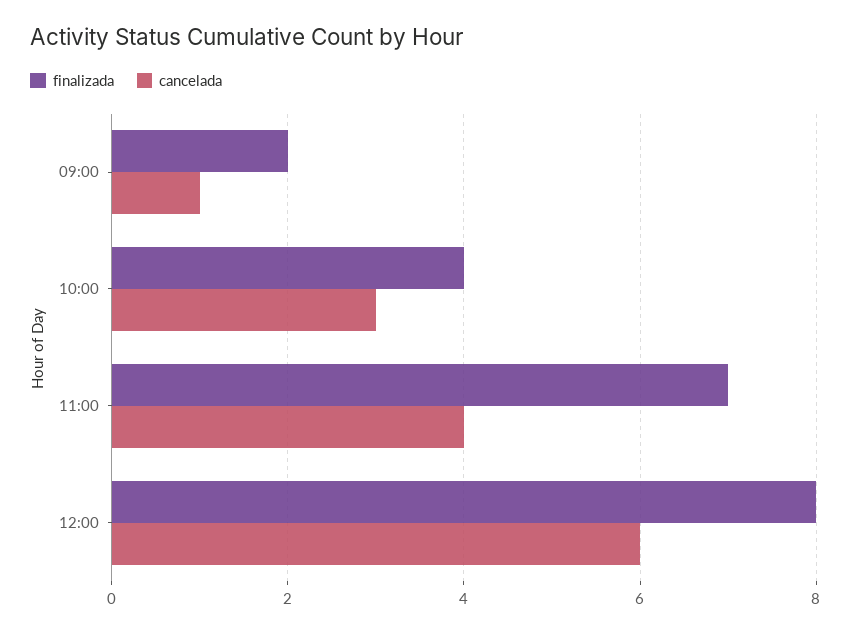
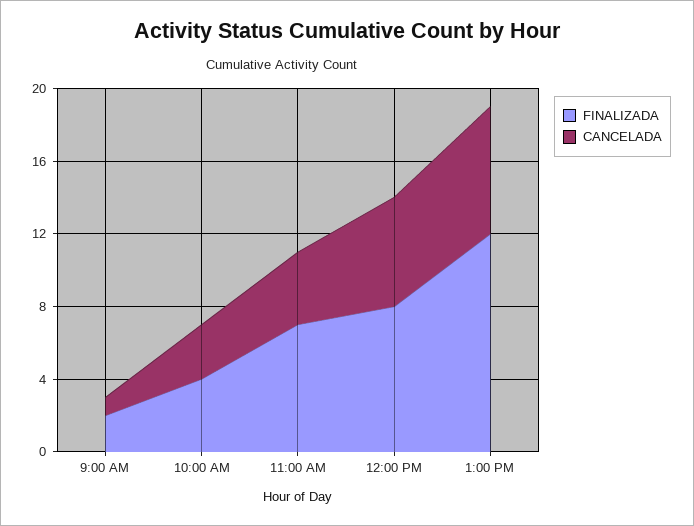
finalizada, 1:00 PM: none -> 12
cancelada, 1:00 PM: none -> 7

